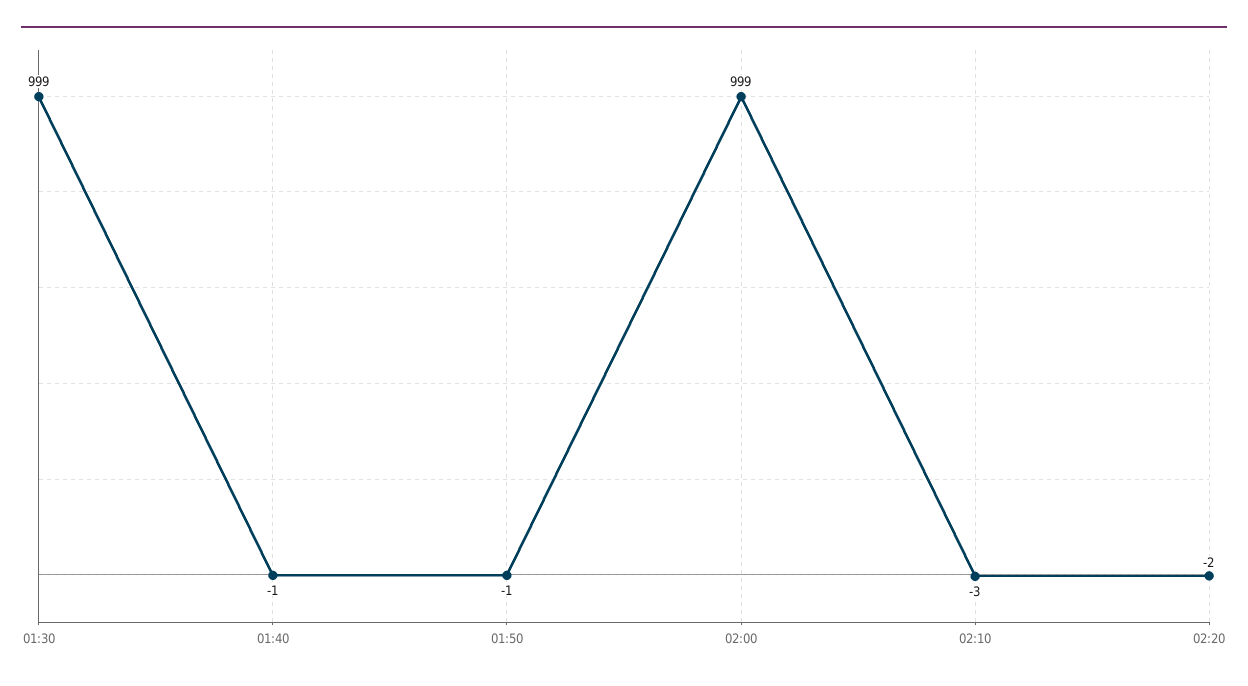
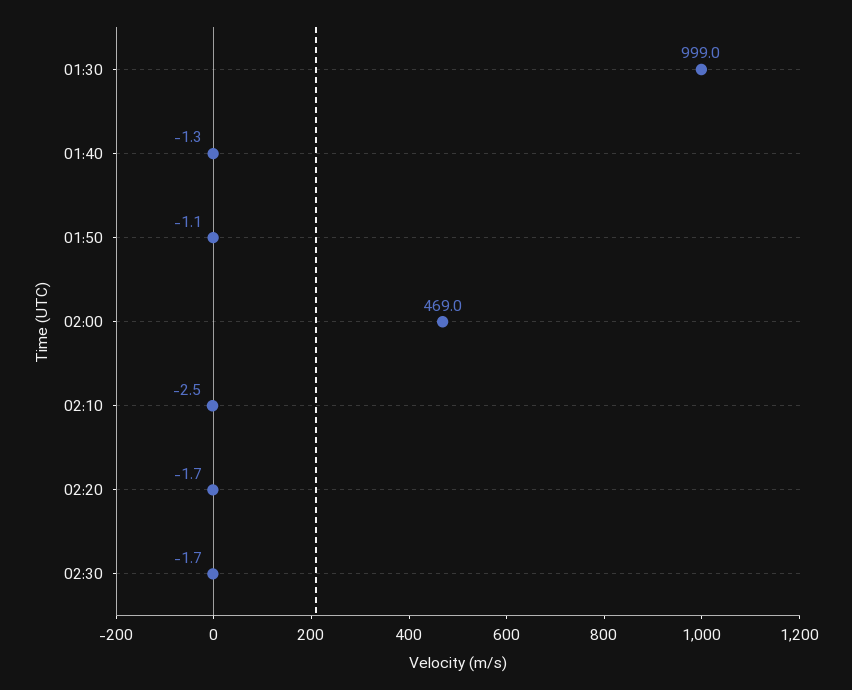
02:00: 999 -> 469
02:30: none -> -1.7

